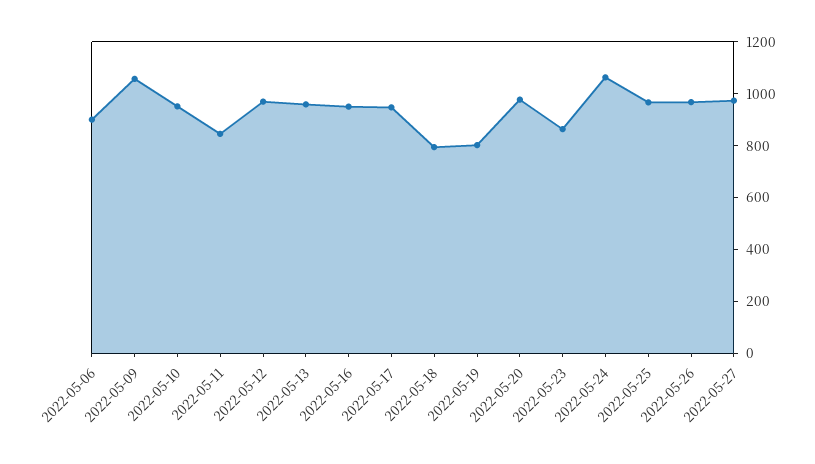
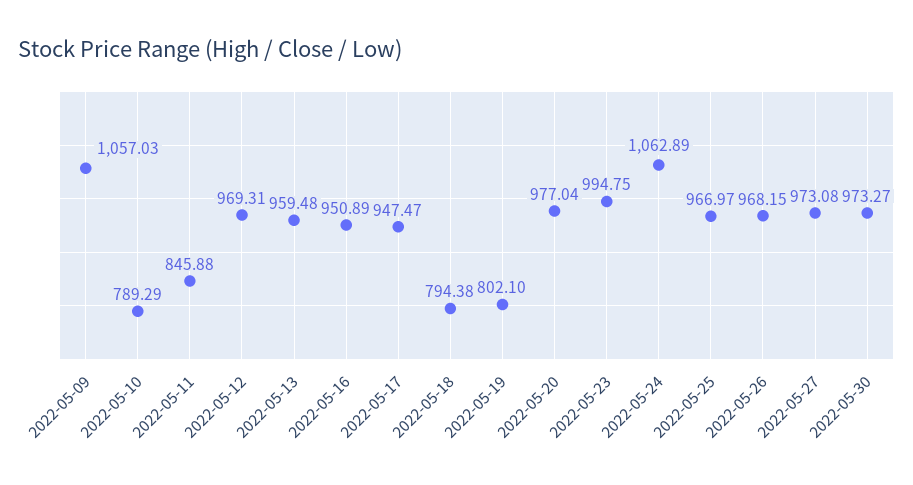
2022-05-06: 900 -> none
2022-05-10: 950 -> 789.29
2022-05-23: 850 -> 994.75
2022-05-30: none -> 973.27

